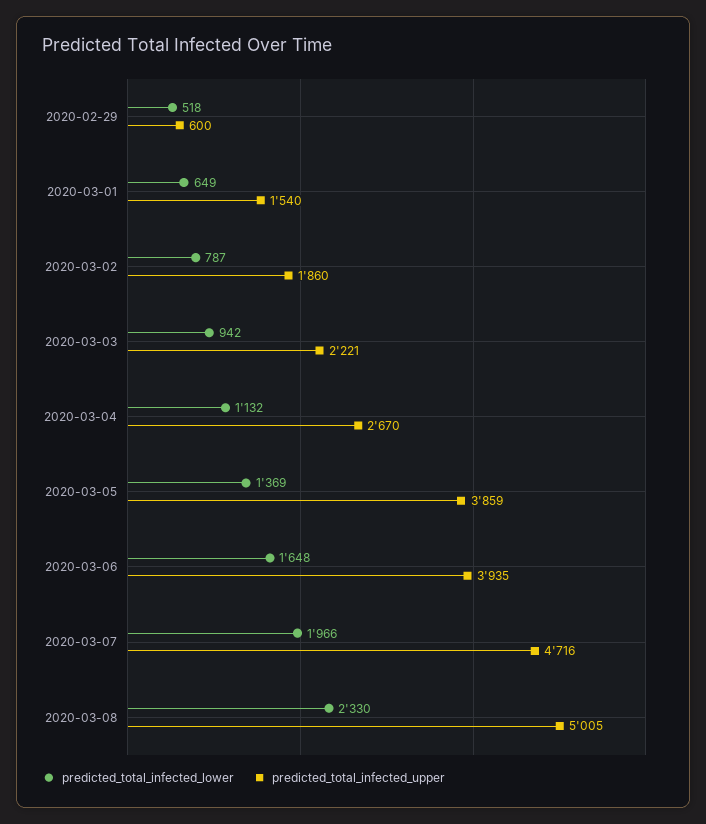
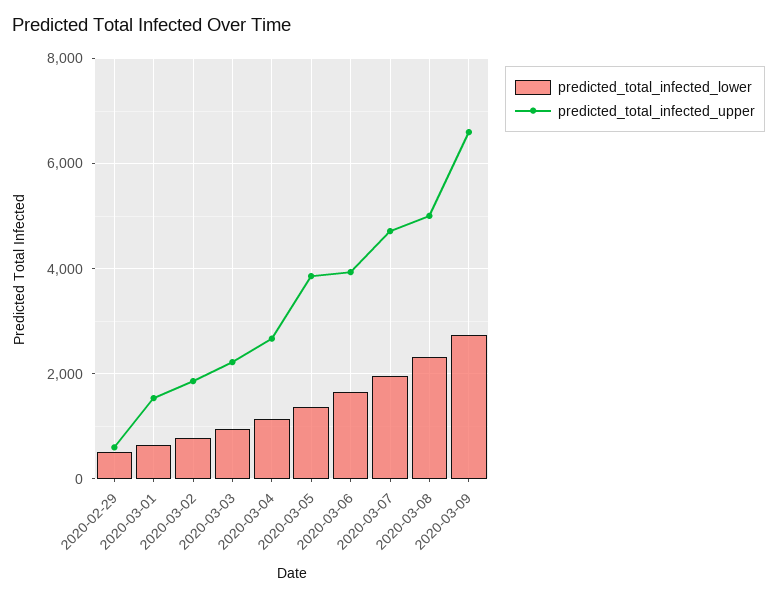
predicted_total_infected_lower, 2020-03-09: none -> 2800
predicted_total_infected_upper, 2020-03-09: none -> 6600

